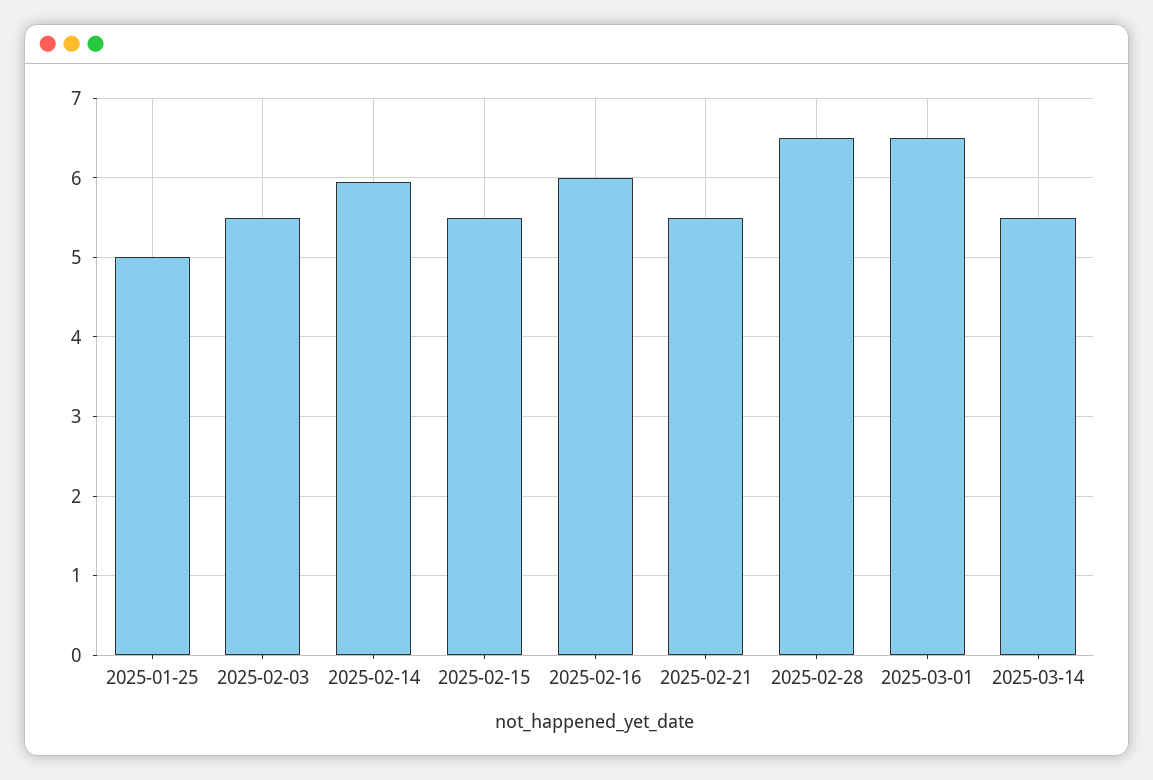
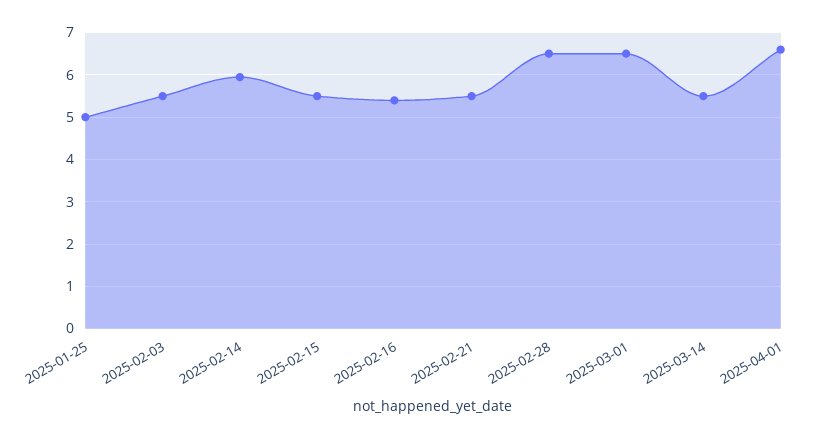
2025-02-16: 6 -> 5.4
2025-04-01: none -> 6.6

